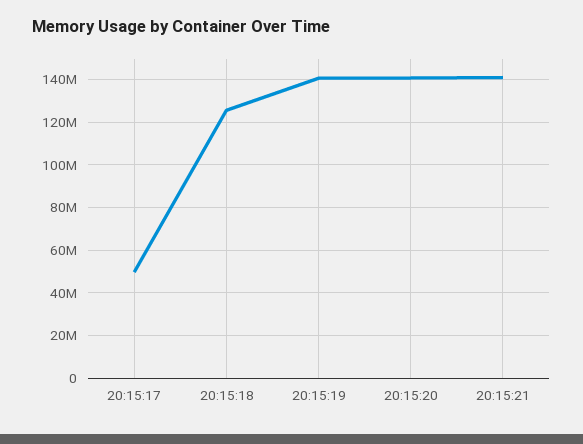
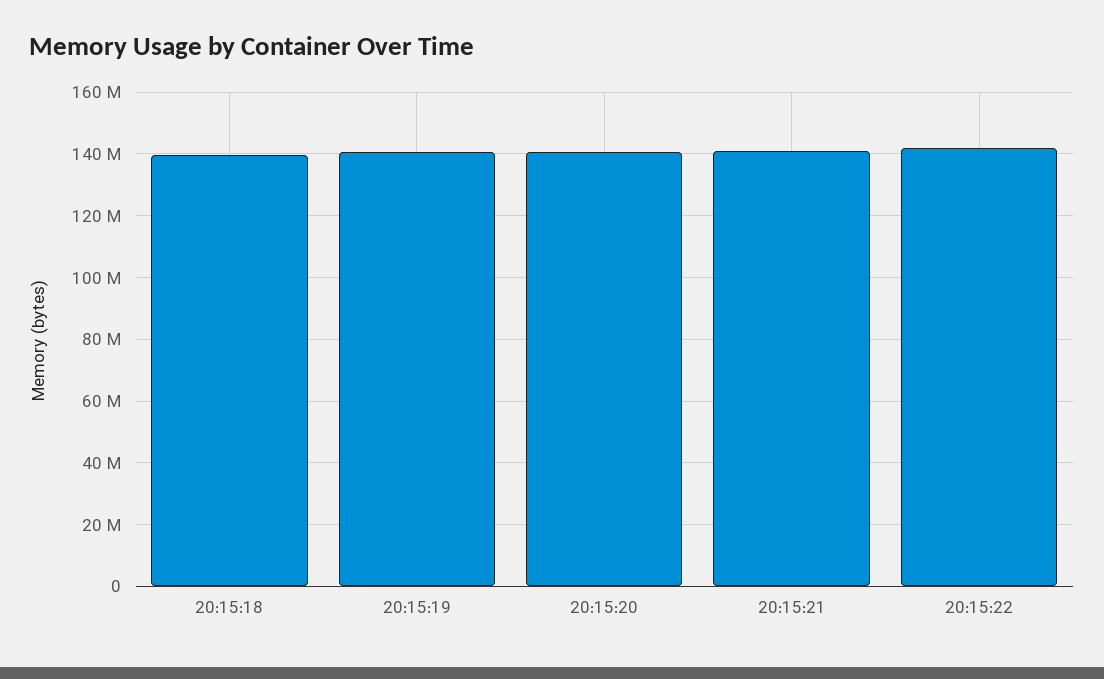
20:15:17: 50000000 -> none
20:15:18: 125000000 -> 140000000
20:15:22: none -> 142000000

